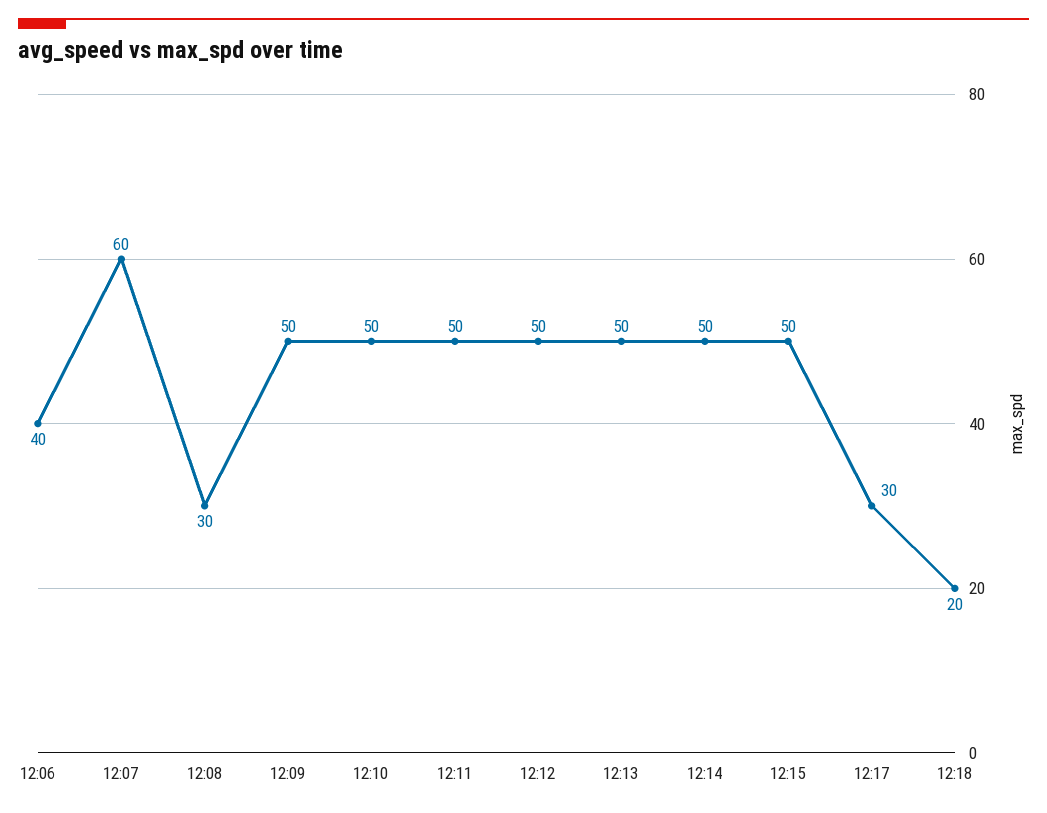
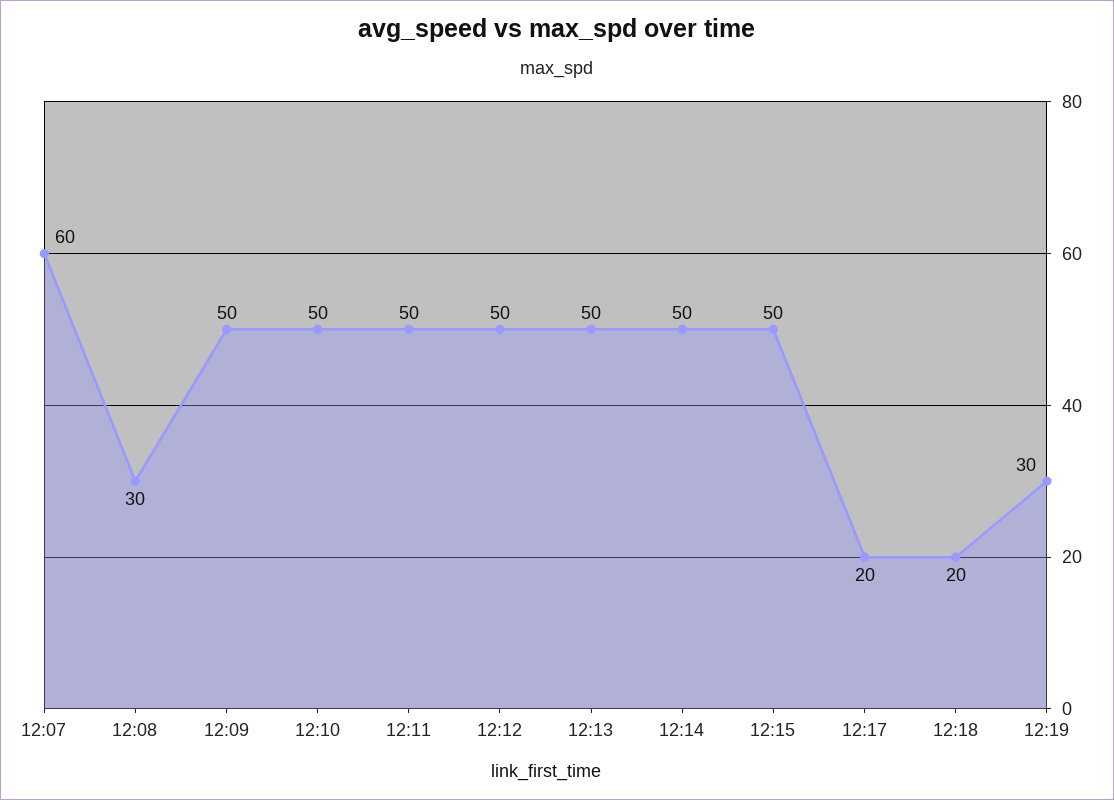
12:06: 40 -> none
12:17: 30 -> 20
12:19: none -> 30

